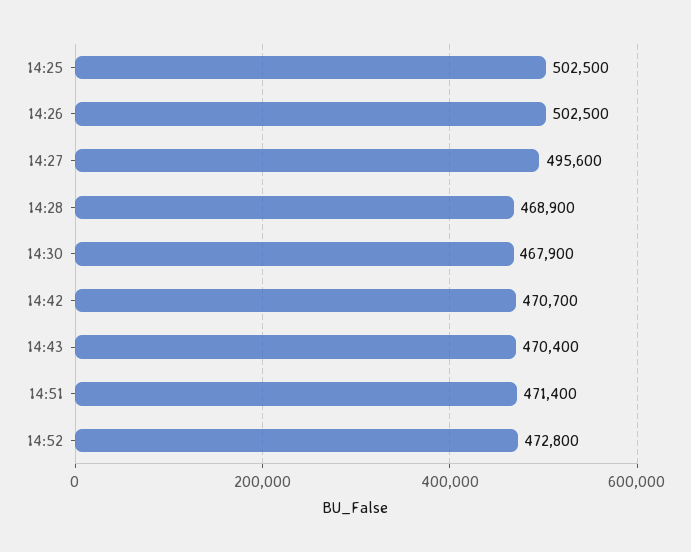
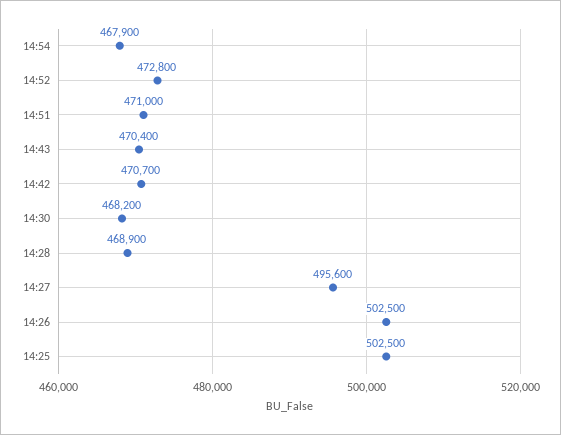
14:30: 467900 -> 468200
14:51: 471400 -> 471000
14:54: none -> 467900

